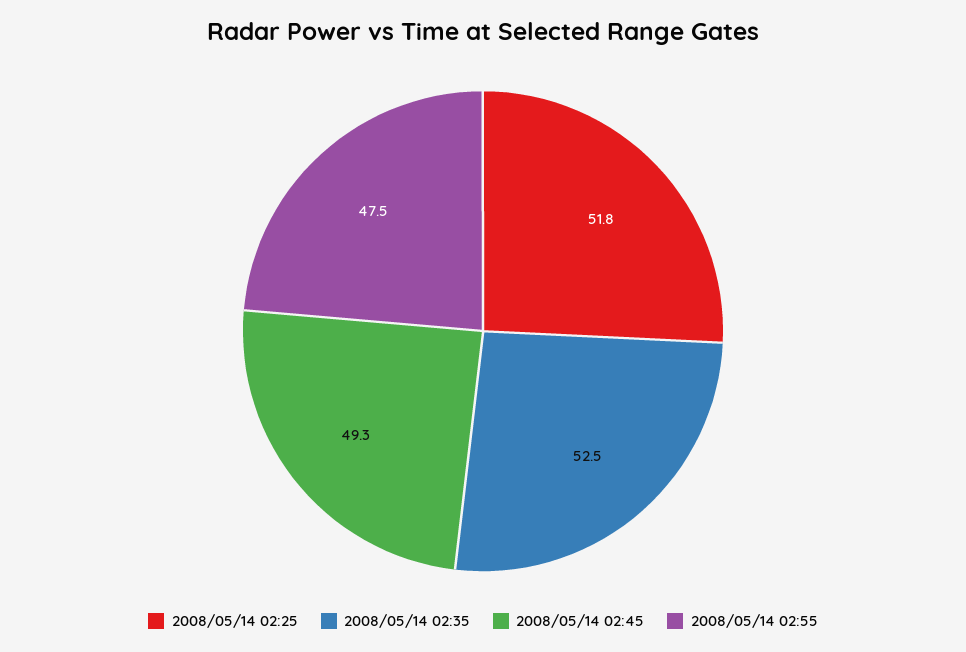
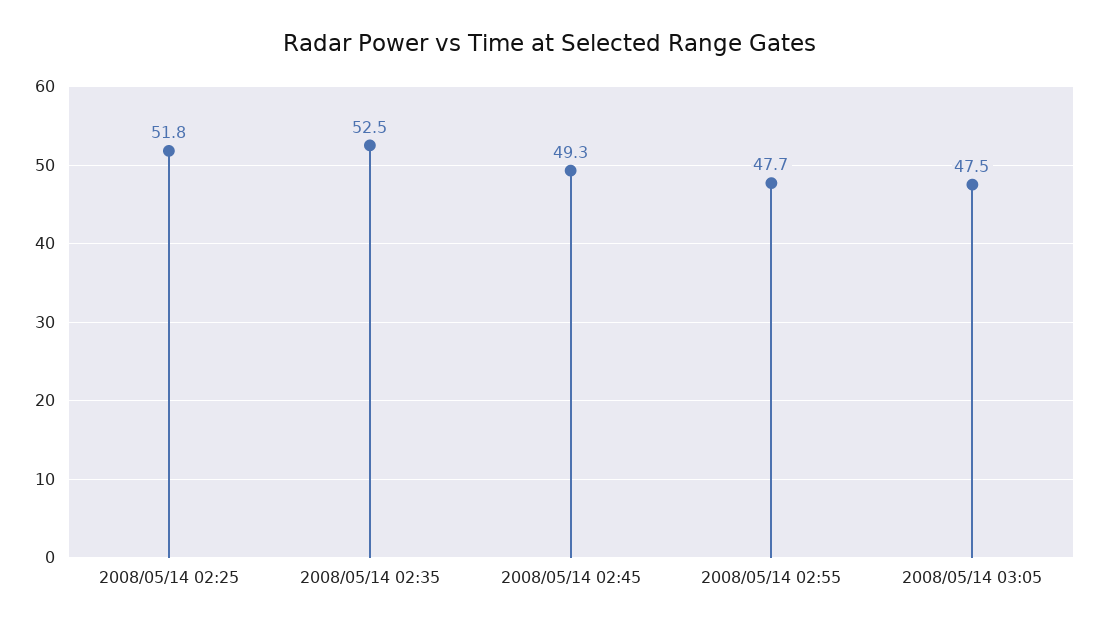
2008/05/14 02:55: 47.5 -> 47.7
2008/05/14 03:05: none -> 47.5

